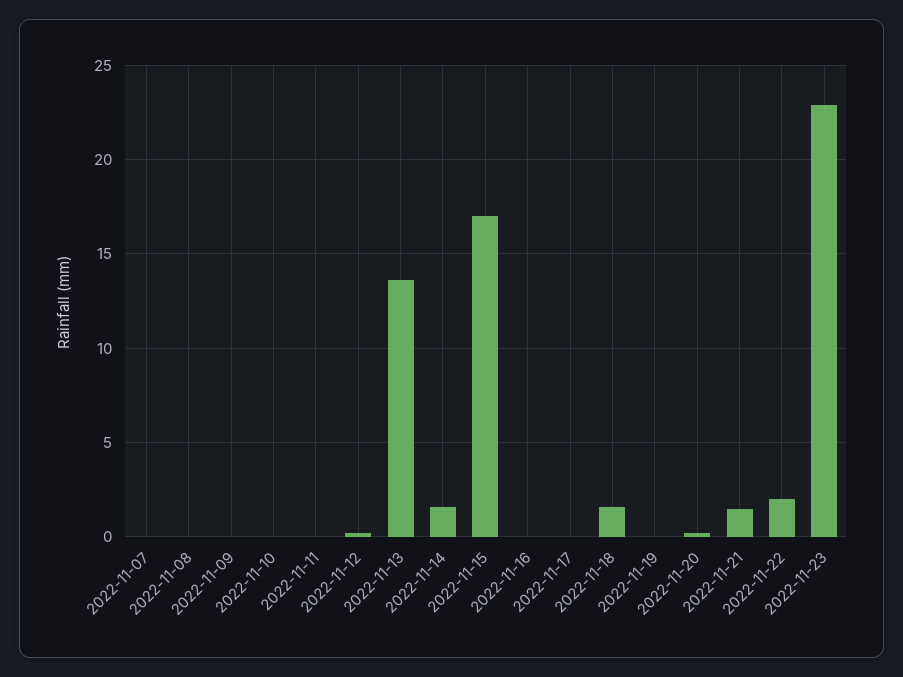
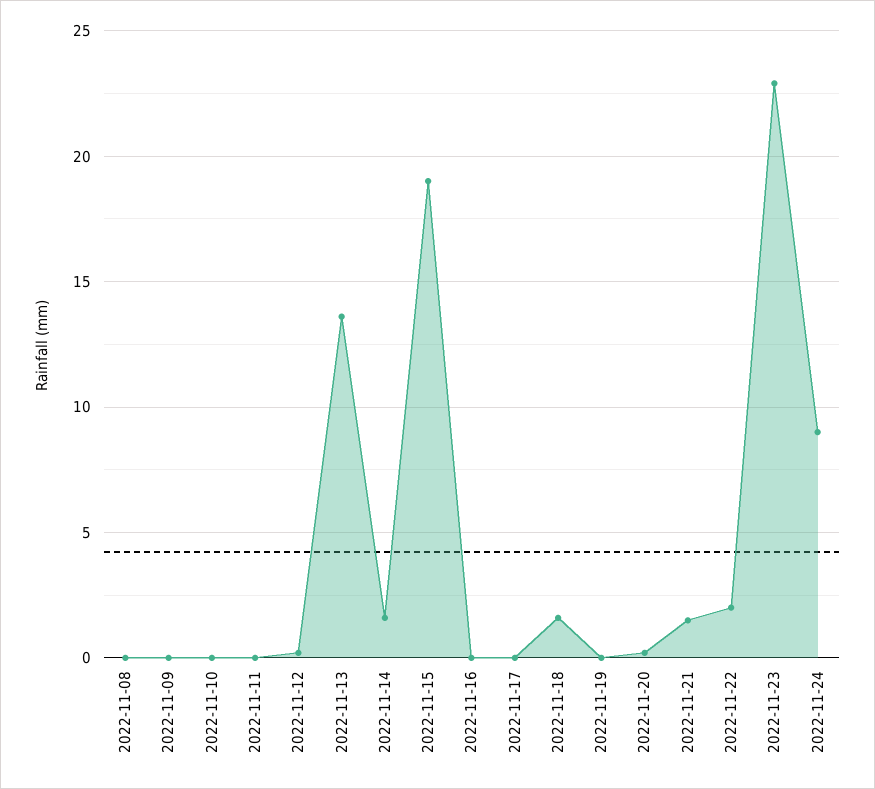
2022-11-07: 0 -> none
2022-11-15: 17 -> 19
2022-11-24: none -> 9

